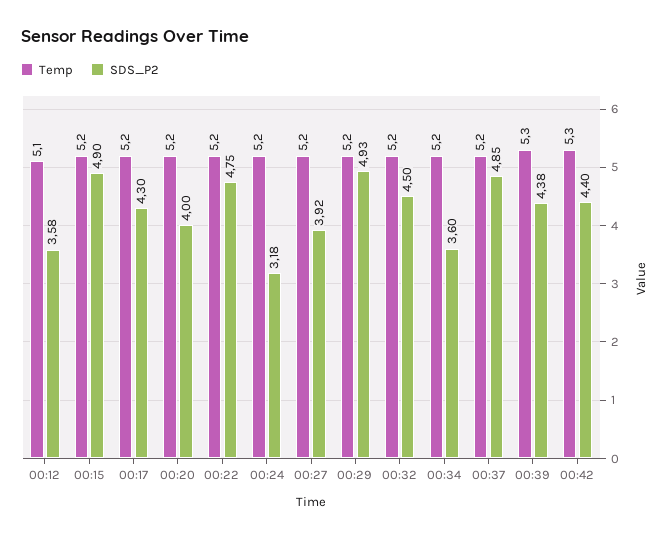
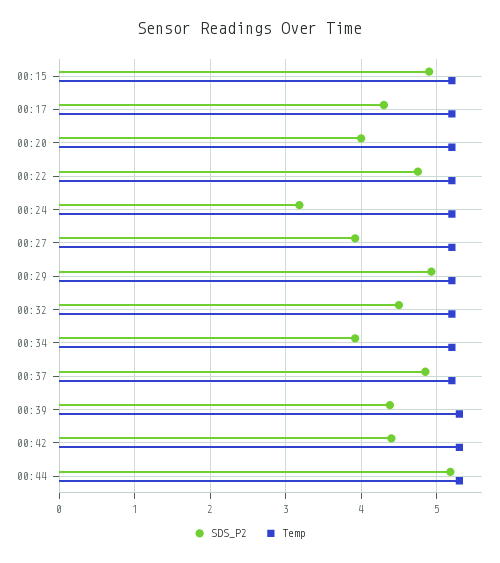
Temp, 00:12: 5.1 -> none
SDS_P2, 00:12: 3.58 -> none
SDS_P2, 00:34: 3.6 -> 3.9
SDS_P2, 00:44: none -> 5.2
Temp, 00:44: none -> 5.3

